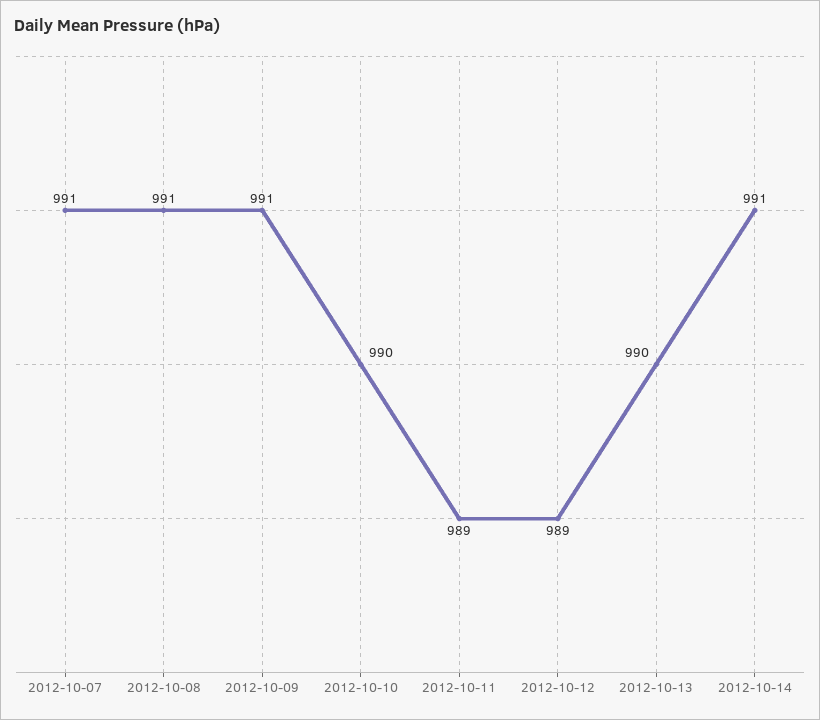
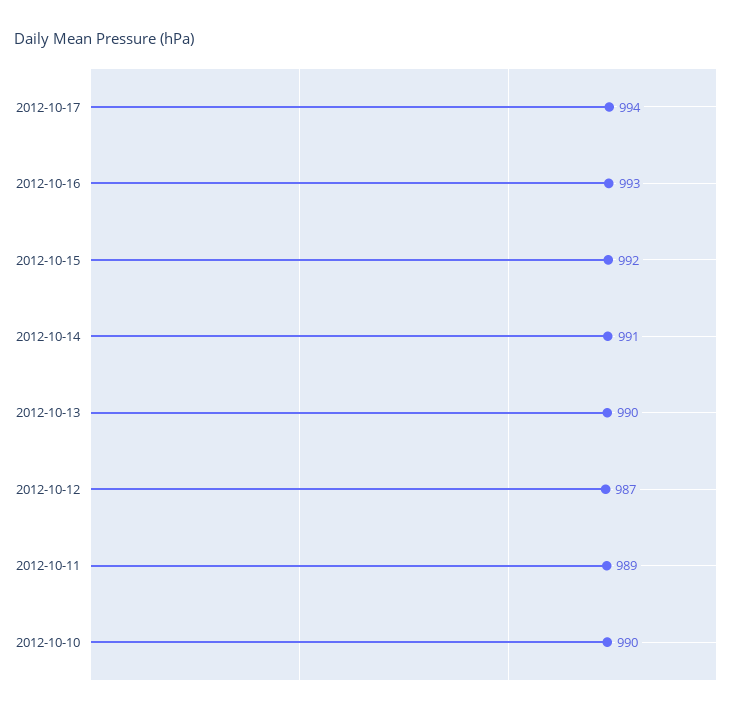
2012-10-07: 991 -> none
2012-10-08: 991 -> none
2012-10-09: 991 -> none
2012-10-12: 989 -> 987
2012-10-17: none -> 994
2012-10-16: none -> 993
2012-10-15: none -> 992

